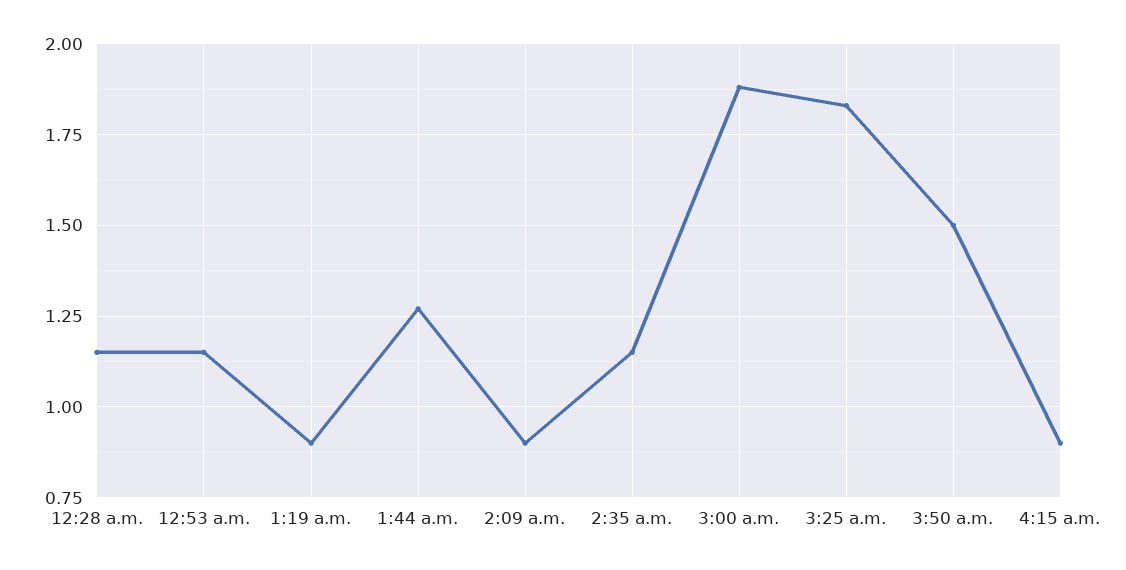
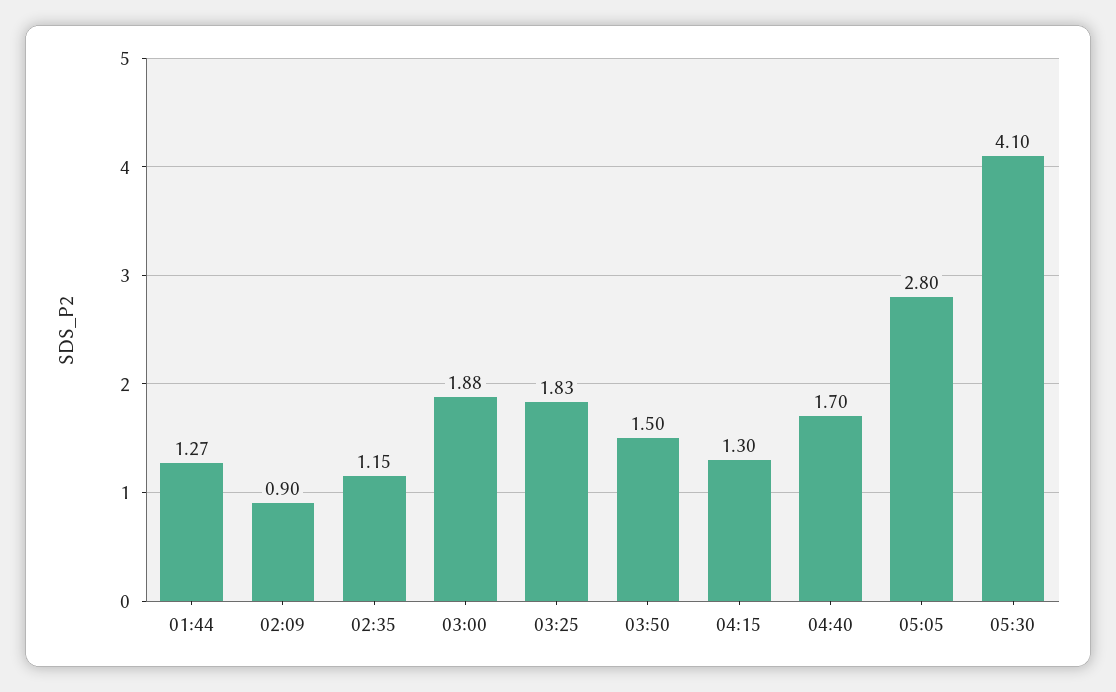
12:28 a.m.: 1.15 -> none
12:53 a.m.: 1.15 -> none
1:19 a.m.: 0.9 -> none
4:15 a.m.: 0.9 -> 1.3
04:40: none -> 1.7
05:05: none -> 2.8
05:30: none -> 4.1

